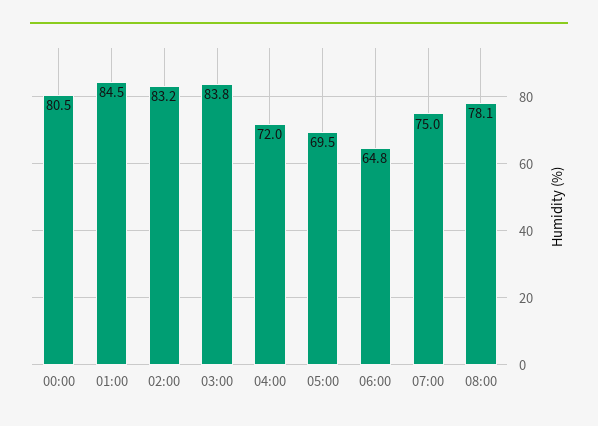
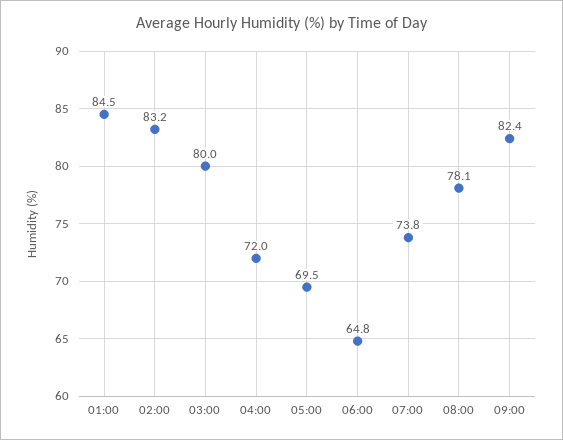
00:00: 80.5 -> none
03:00: 83.8 -> 80
07:00: 75 -> 73.8
09:00: none -> 82.4

